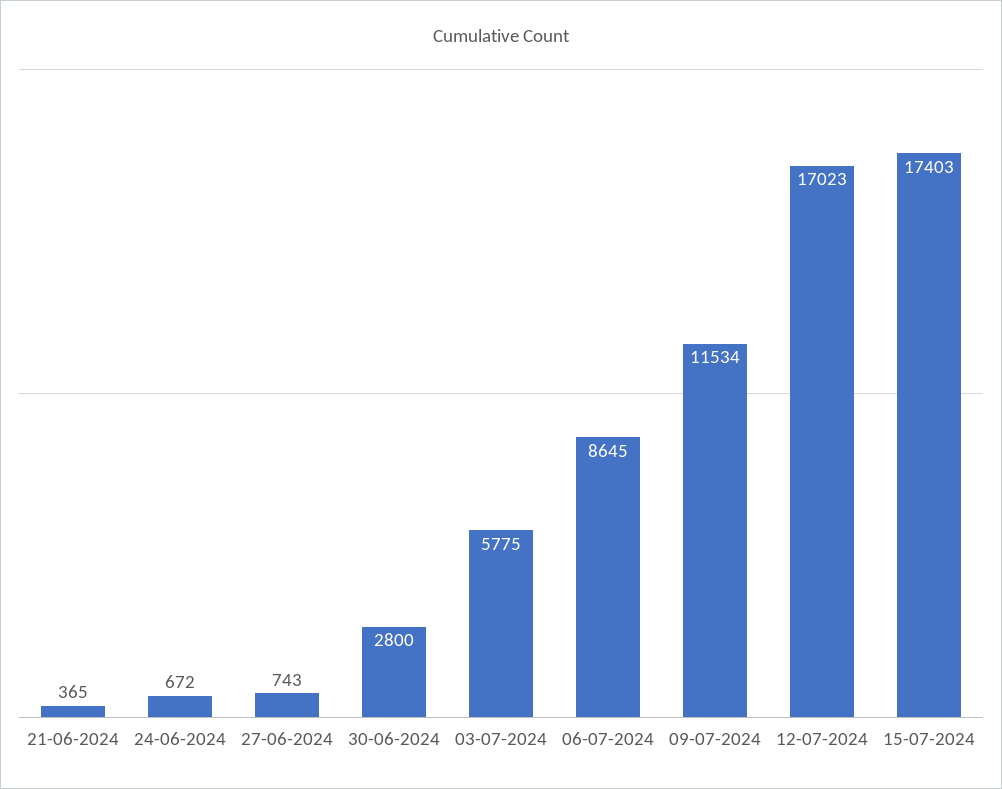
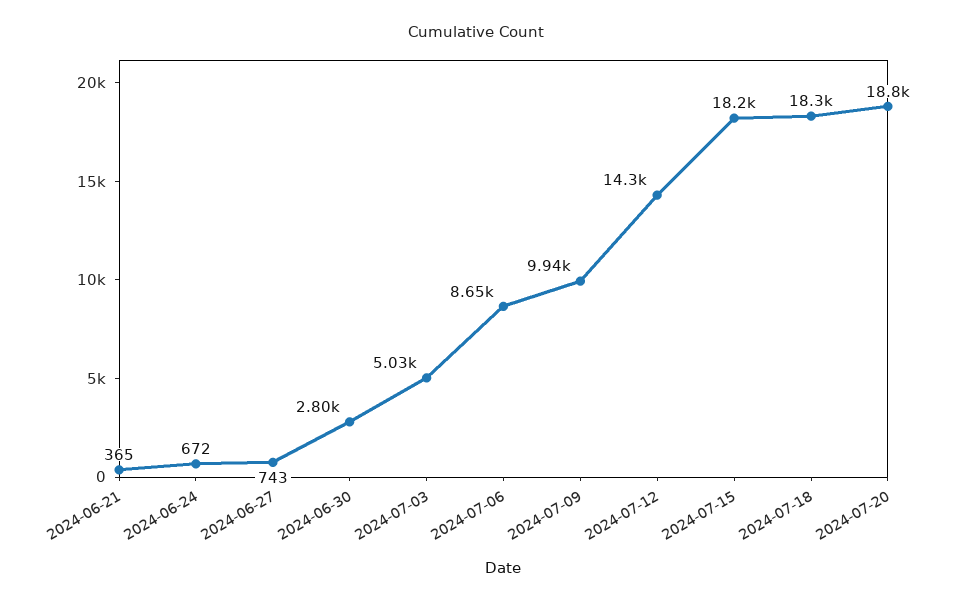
03-07-2024: 5775 -> 5030
09-07-2024: 11534 -> 9940
12-07-2024: 17023 -> 14300
15-07-2024: 17403 -> 18200
2024-07-18: none -> 18300
2024-07-20: none -> 18800

